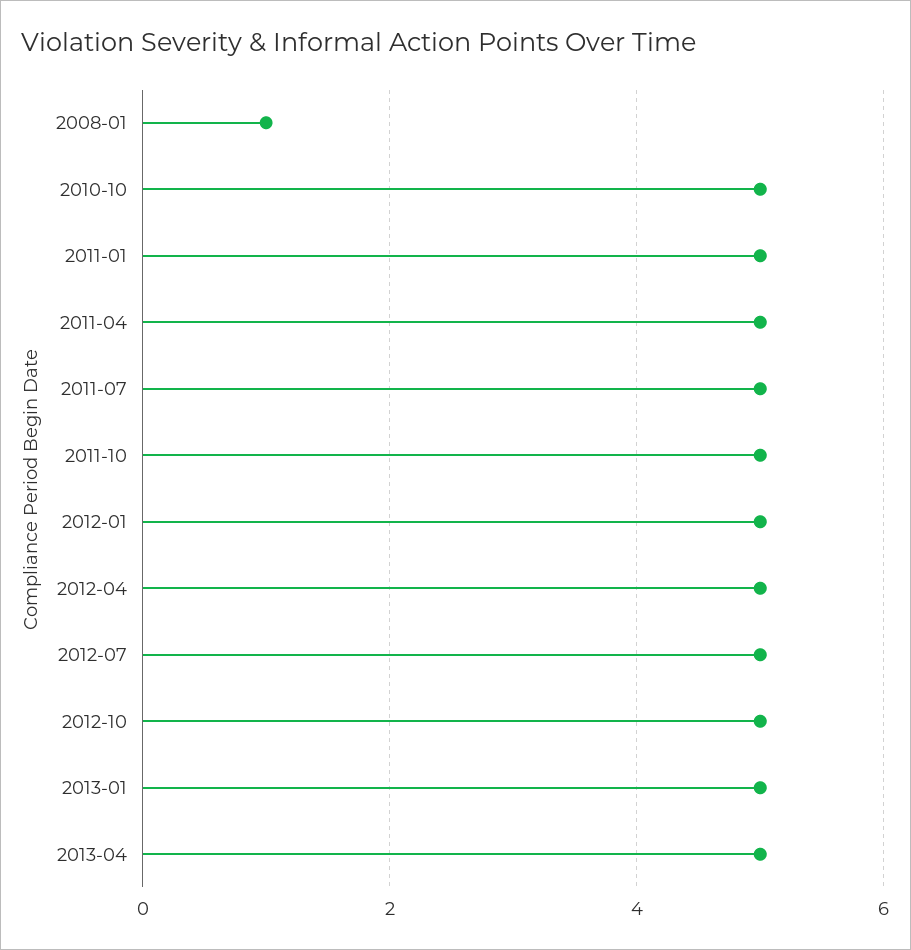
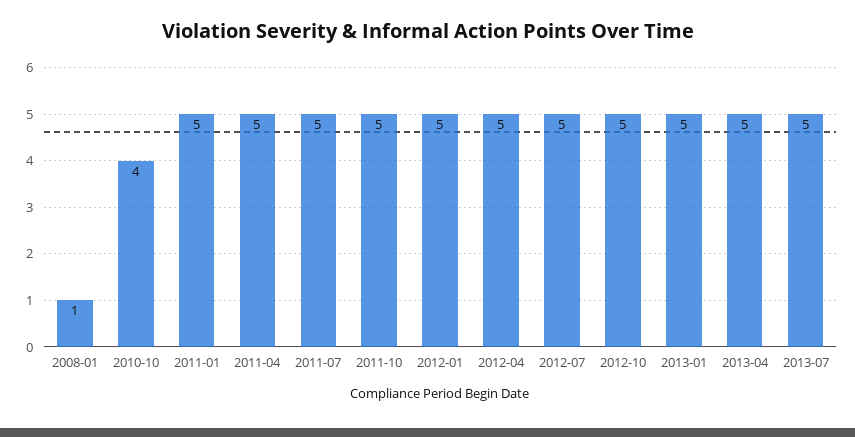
2010-10: 5 -> 4
2013-07: none -> 5

